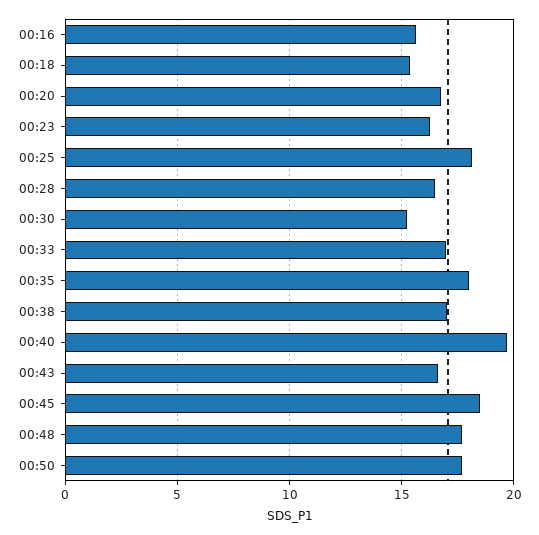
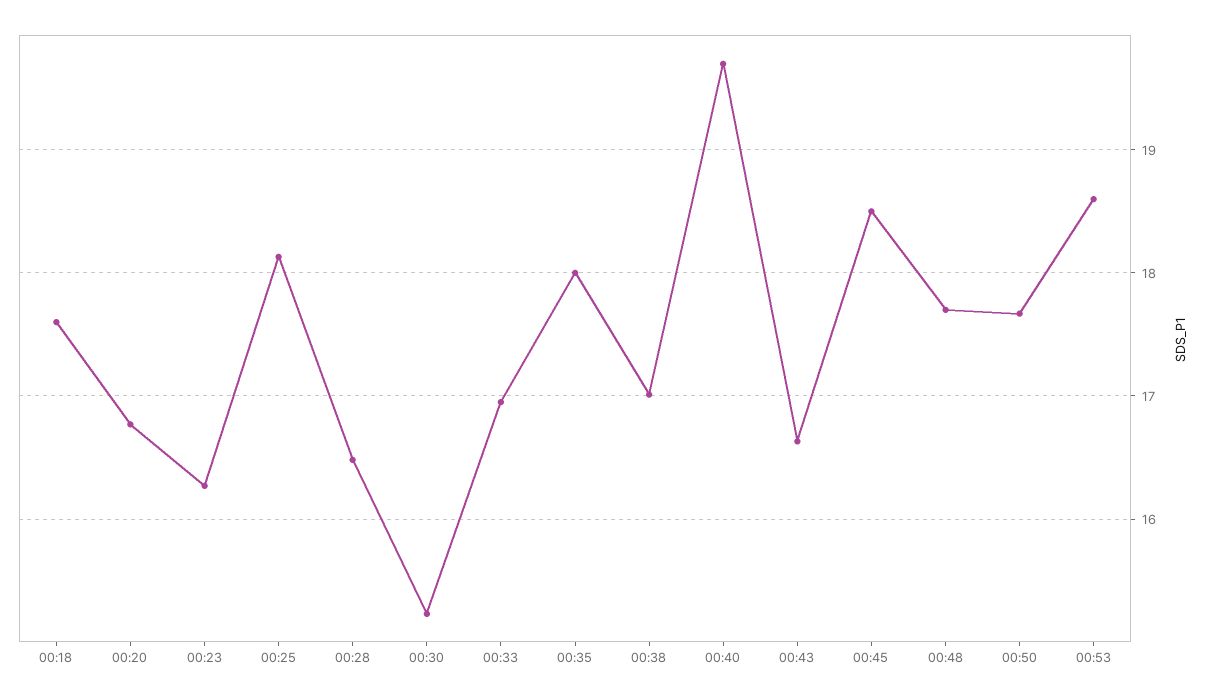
00:16: 15.5 -> none
00:18: 15.5 -> 17.6
00:53: none -> 18.6

